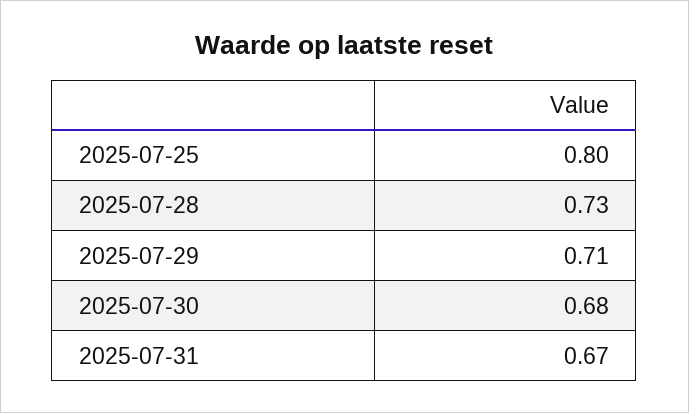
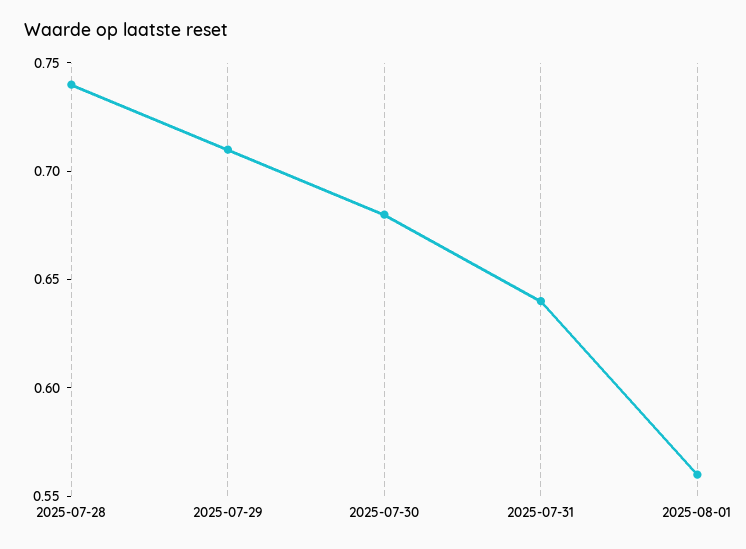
2025-07-25: 0.8 -> none
2025-07-28: 0.73 -> 0.74
2025-07-31: 0.67 -> 0.64
2025-08-01: none -> 0.56

